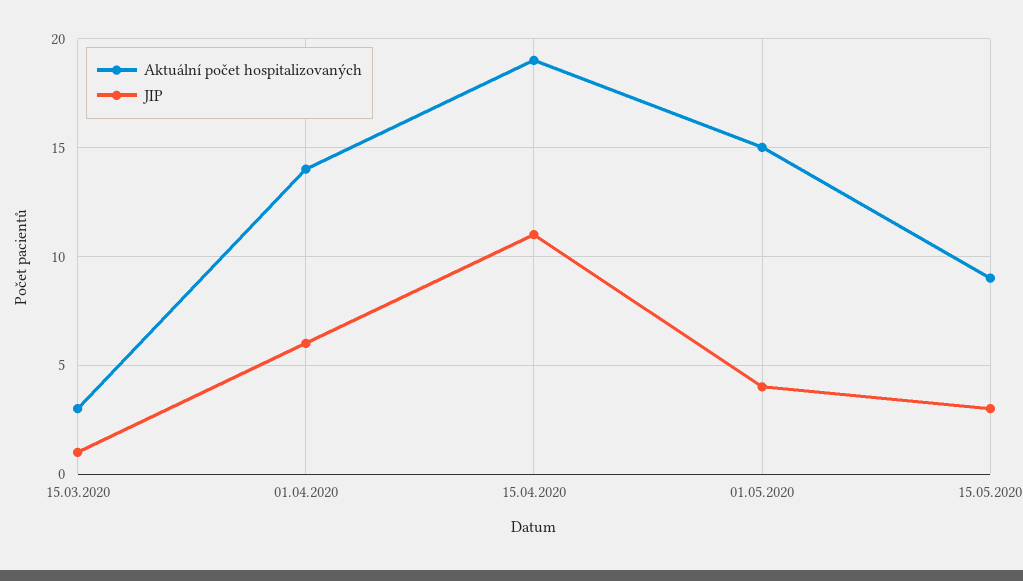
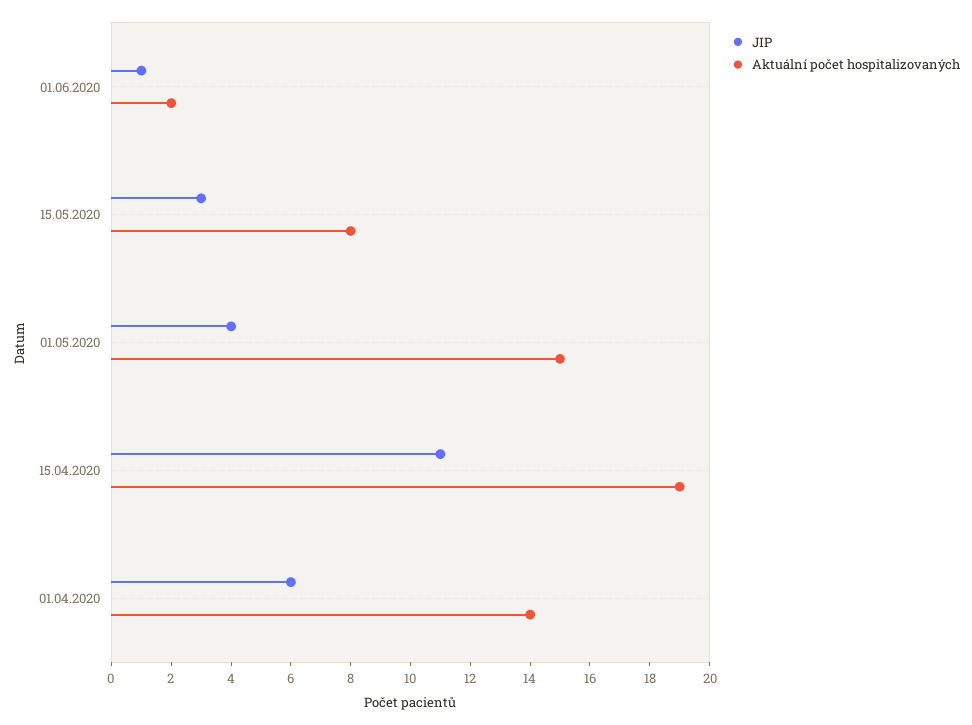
Aktuální počet hospitalizovaných, 15.03.2020: 3 -> none
JIP, 15.03.2020: 1 -> none
Aktuální počet hospitalizovaných, 15.05.2020: 9 -> 8
JIP, 01.06.2020: none -> 1
Aktuální počet hospitalizovaných, 01.06.2020: none -> 2

